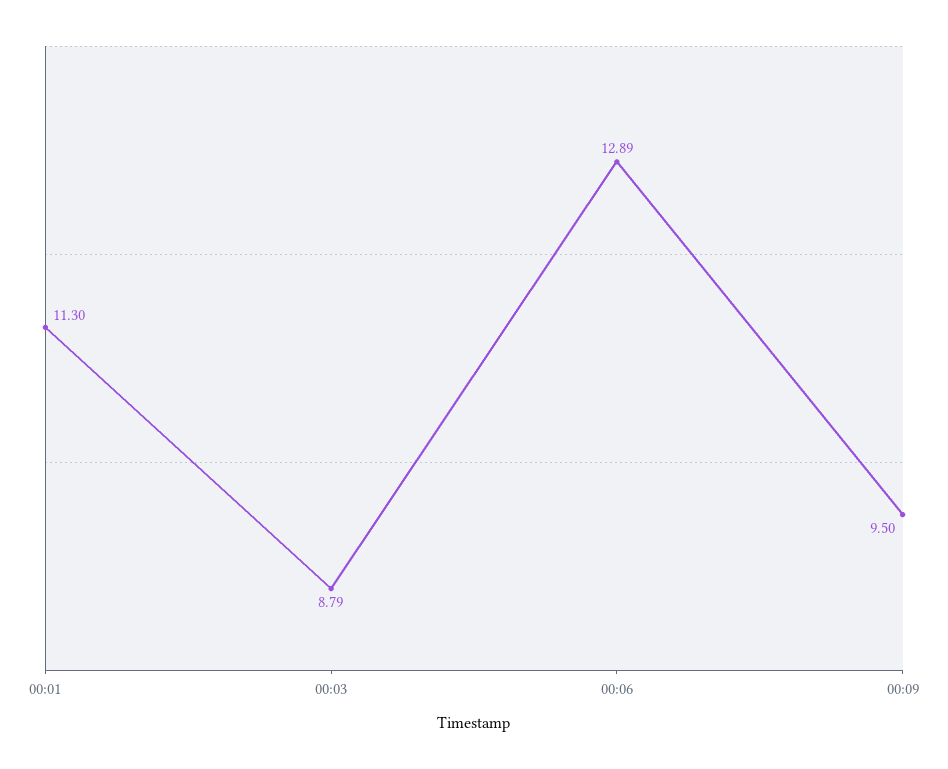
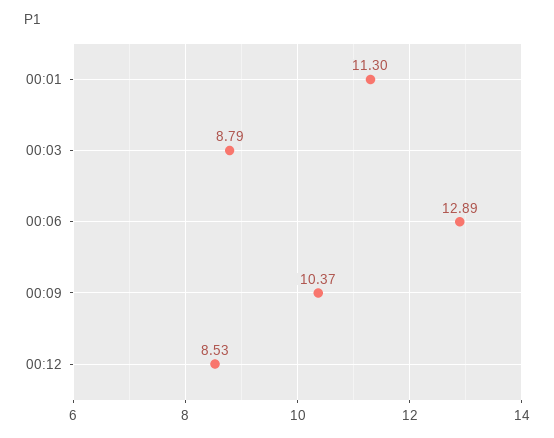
00:09: 9.5 -> 10.37
00:12: none -> 8.53

